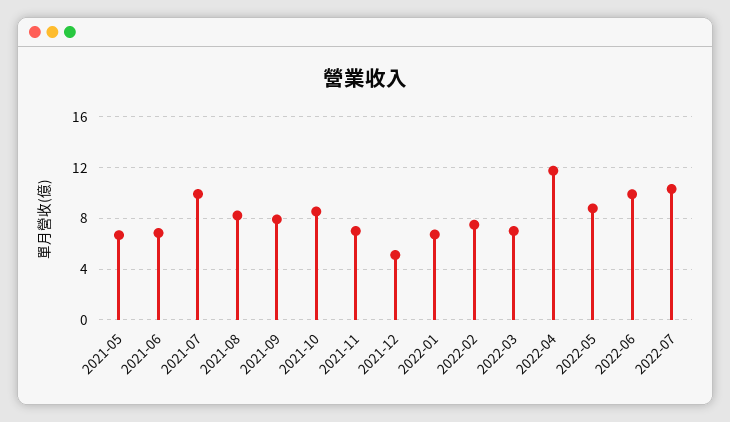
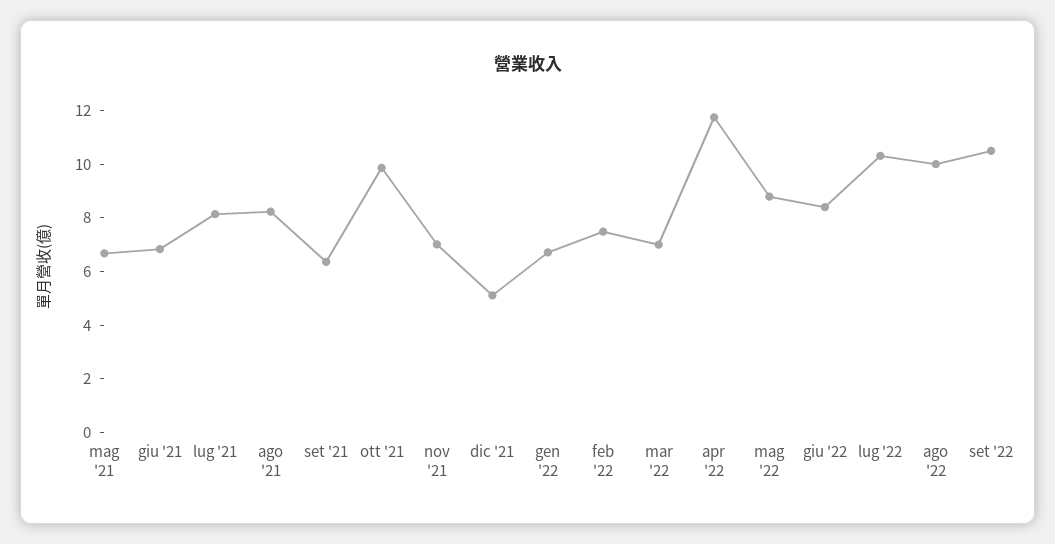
2021-07: 10 -> 8
2021-09: 8 -> 6.5
2021-10: 8.5 -> 10
2022-06: 10 -> 8.5
ago '22: none -> 10
set '22: none -> 10.5

